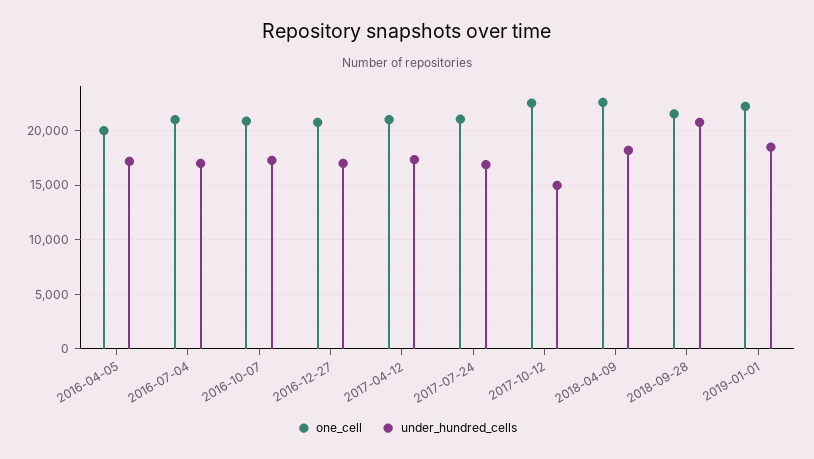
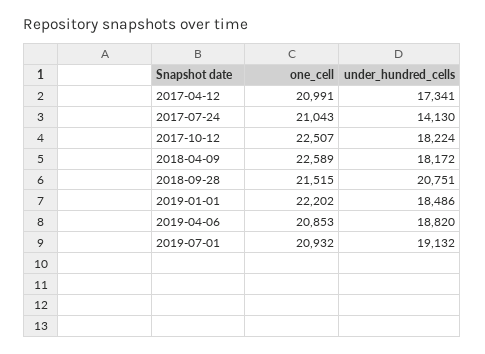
one_cell, 2016-04-05: 20000 -> none
under_hundred_cells, 2016-04-05: 17000 -> none
one_cell, 2016-07-04: 21000 -> none
under_hundred_cells, 2016-07-04: 17000 -> none
one_cell, 2016-10-07: 21000 -> none
under_hundred_cells, 2016-10-07: 17000 -> none
one_cell, 2016-12-27: 21000 -> none
under_hundred_cells, 2016-12-27: 17000 -> none
under_hundred_cells, 2017-07-24: 17000 -> 14130
under_hundred_cells, 2017-10-12: 15000 -> 18224
one_cell, 2019-04-06: none -> 20853
under_hundred_cells, 2019-04-06: none -> 18820
one_cell, 2019-07-01: none -> 20932
under_hundred_cells, 2019-07-01: none -> 19132

